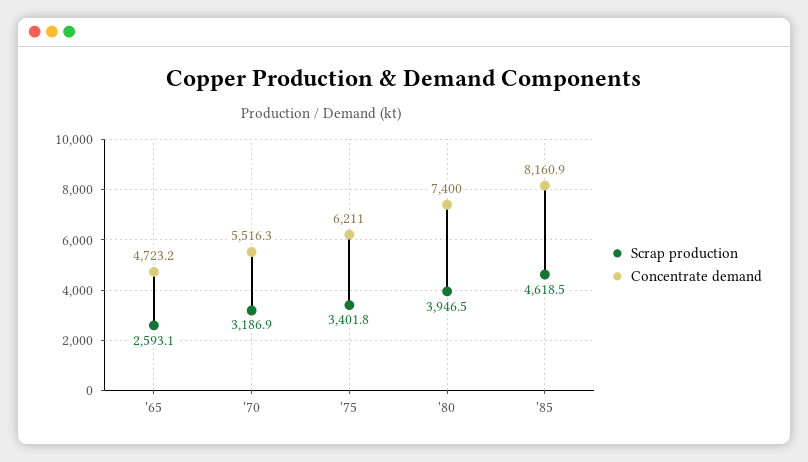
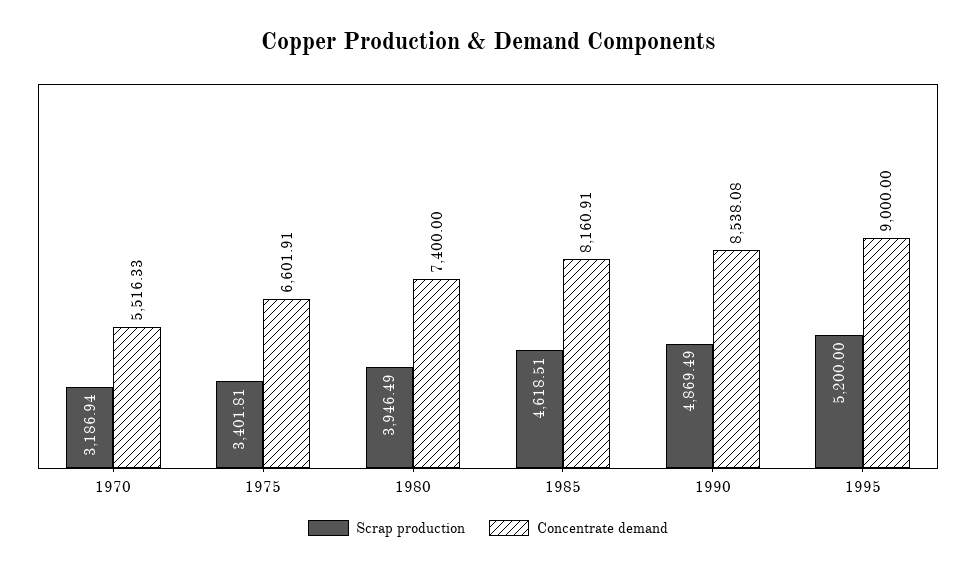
Scrap production, '65: 2593.1 -> none
Concentrate demand, '65: 4723.2 -> none
Concentrate demand, '75: 6211 -> 6601.91
Scrap production, 1990: none -> 4869.49
Concentrate demand, 1990: none -> 8538.08
Scrap production, 1995: none -> 5200
Concentrate demand, 1995: none -> 9000

